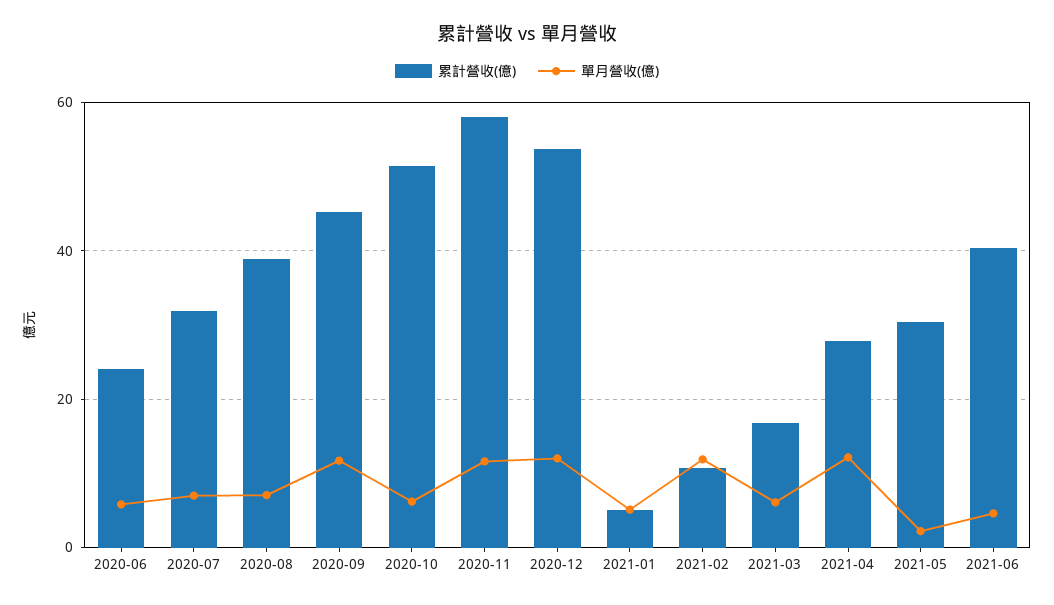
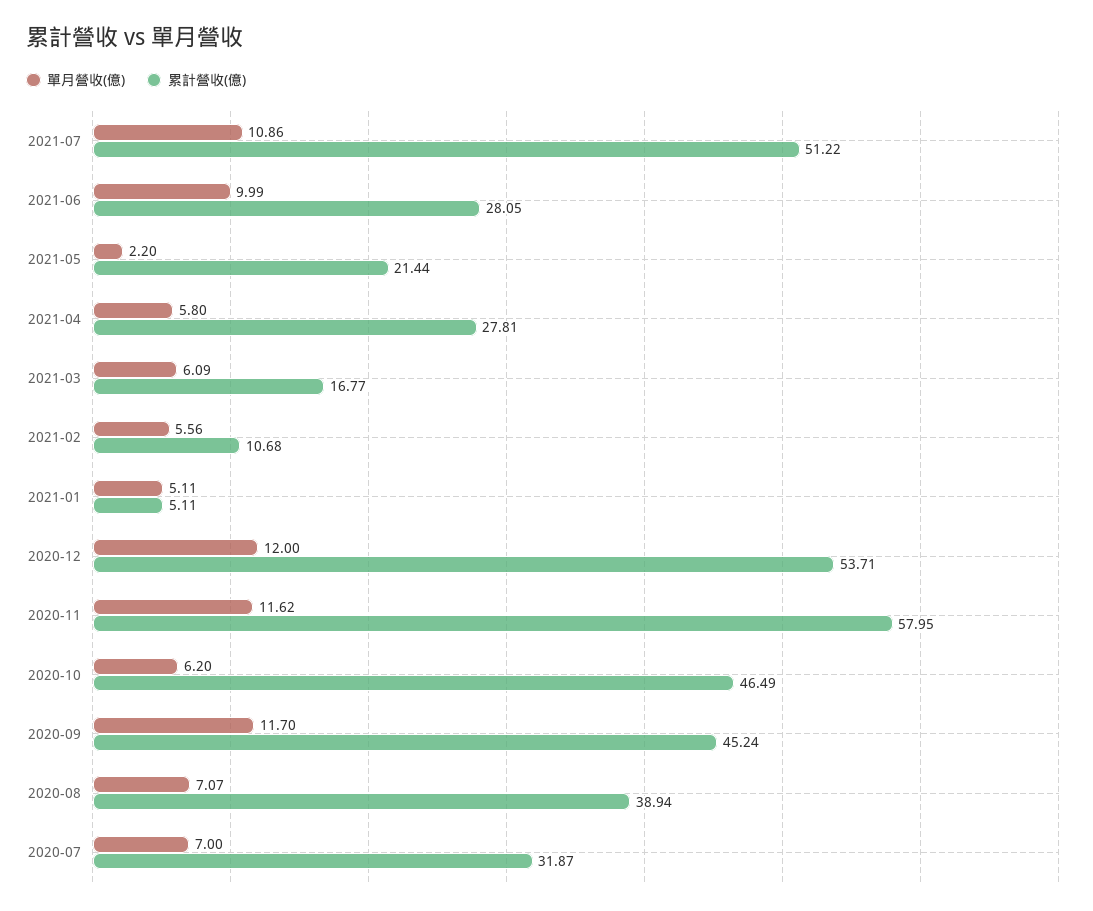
累計營收(億), 2020-06: 24 -> none
單月營收(億), 2020-06: 6 -> none
累計營收(億), 2020-10: 52 -> 46.49
單月營收(億), 2021-02: 12 -> 5.56
單月營收(億), 2021-04: 12 -> 5.8
累計營收(億), 2021-05: 30 -> 21.44
累計營收(億), 2021-06: 40 -> 28.05
單月營收(億), 2021-06: 4 -> 9.99
單月營收(億), 2021-07: none -> 10.86
累計營收(億), 2021-07: none -> 51.22

